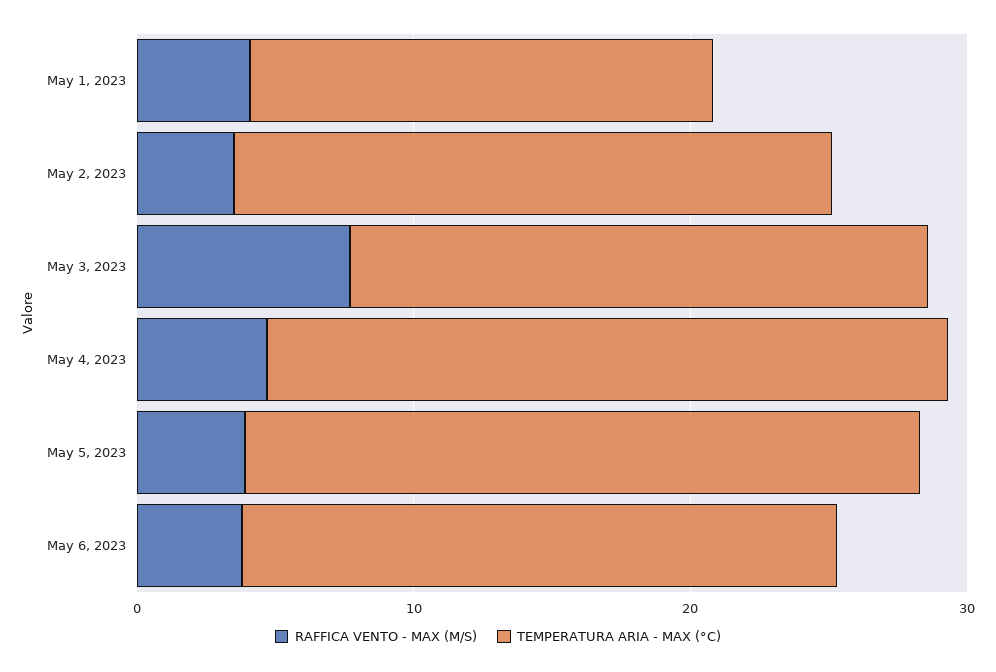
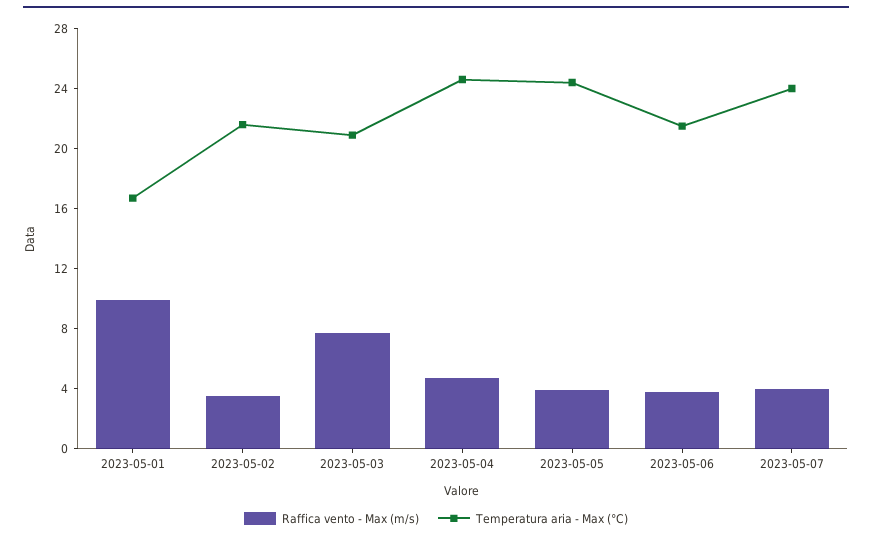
RAFFICA VENTO - MAX (M/S), May 1, 2023: 4 -> 10
RAFFICA VENTO - MAX (M/S), 2023-05-07: none -> 4
TEMPERATURA ARIA - MAX (°C), 2023-05-07: none -> 24

